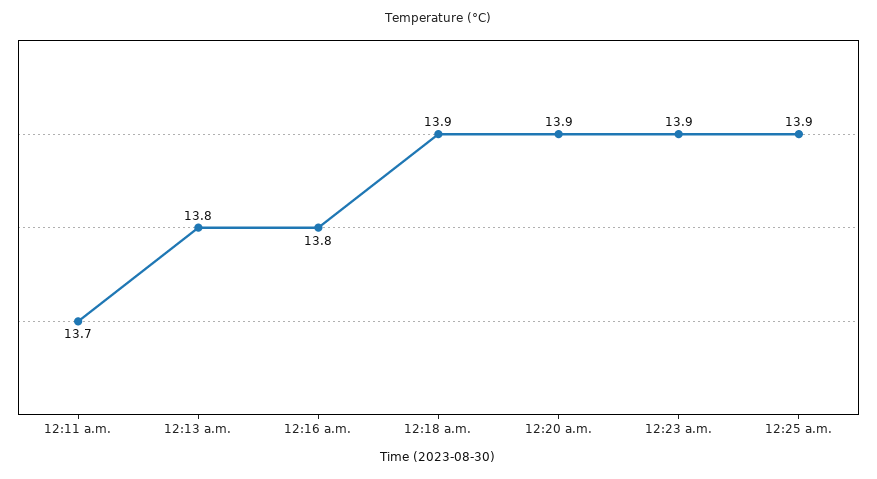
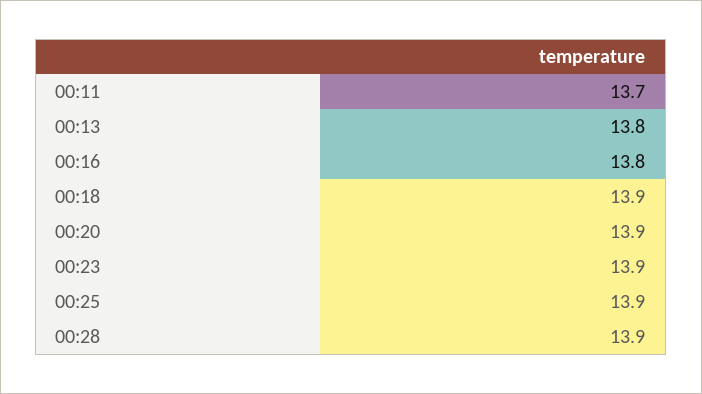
00:28: none -> 13.9

